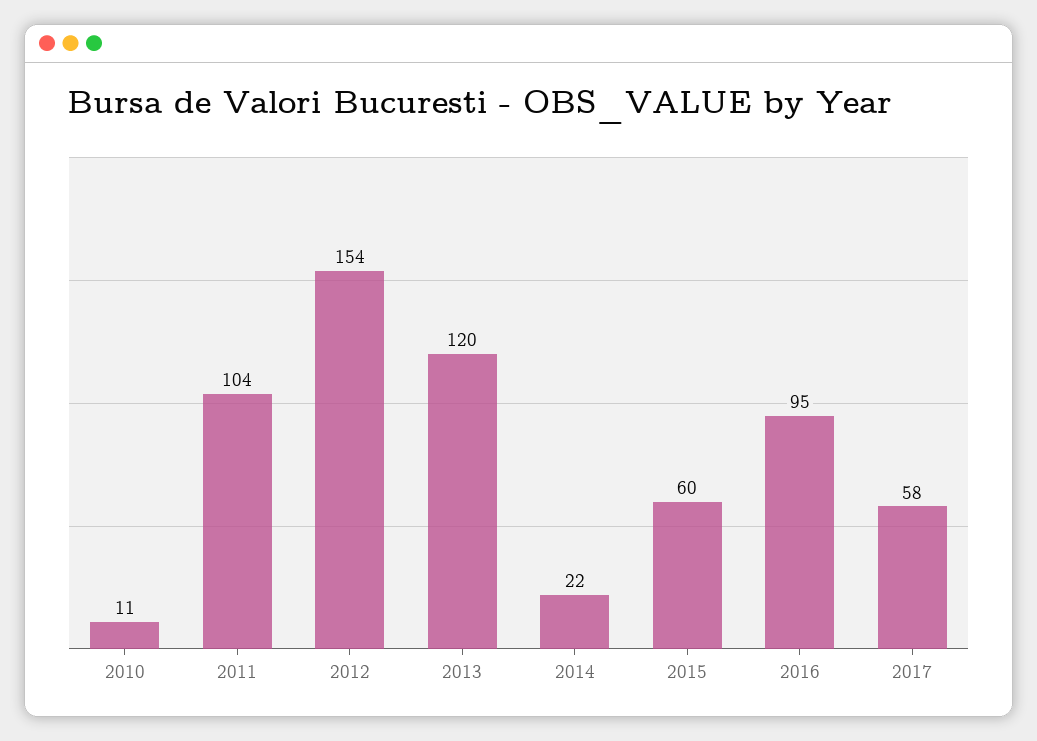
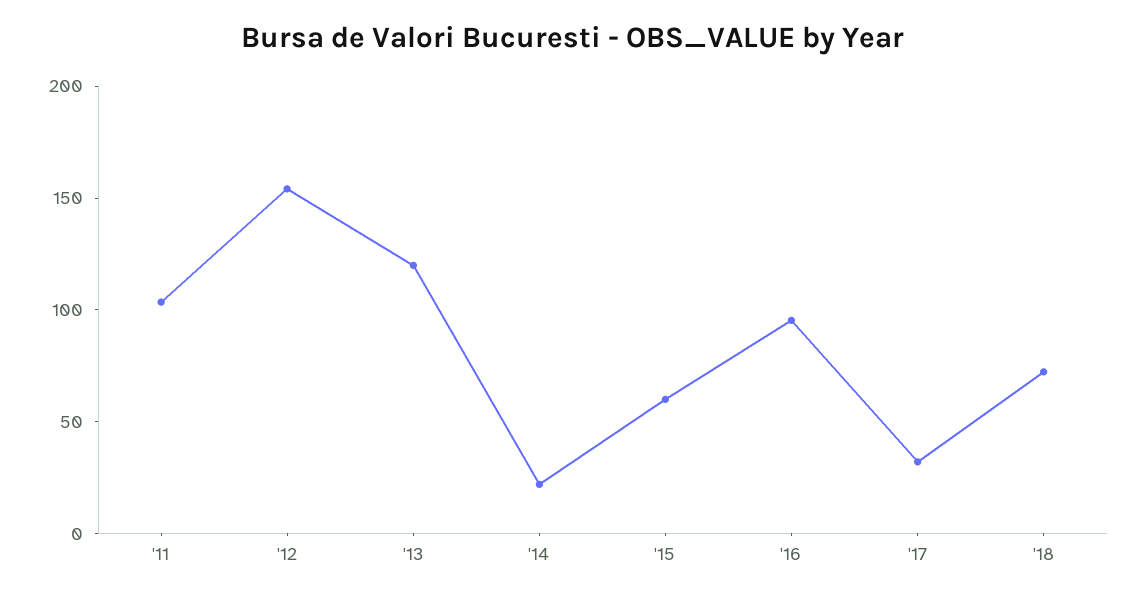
2010: 11 -> none
2017: 58 -> 30
'18: none -> 70

